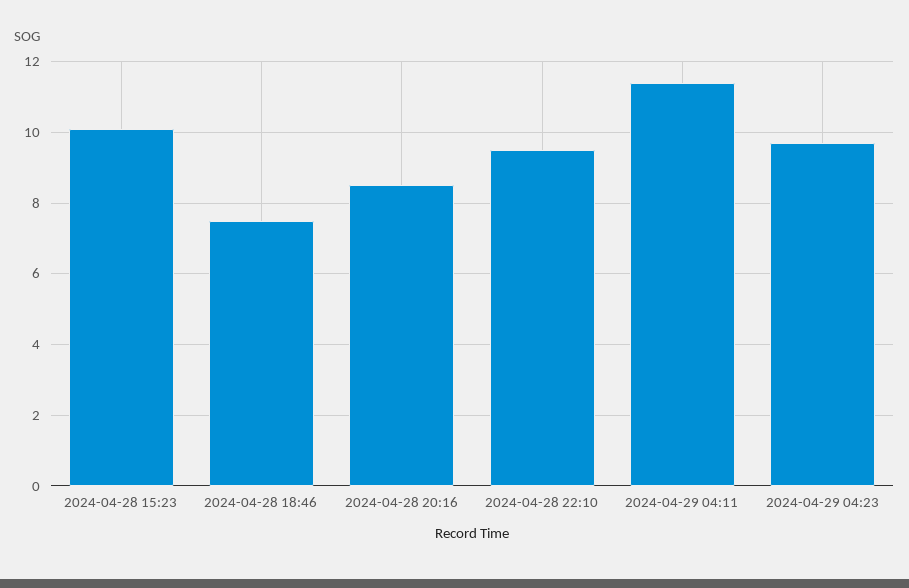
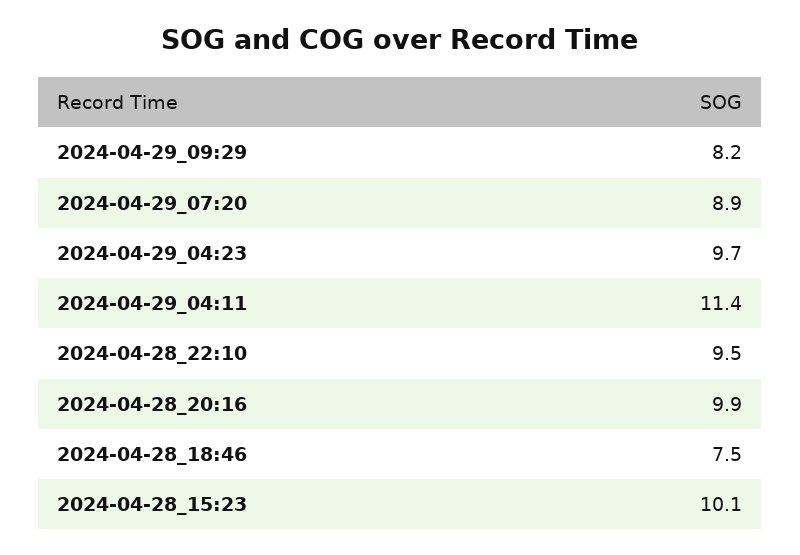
2024-04-28 20:16: 8.5 -> 9.9
2024-04-29_09:29: none -> 8.2
2024-04-29_07:20: none -> 8.9

